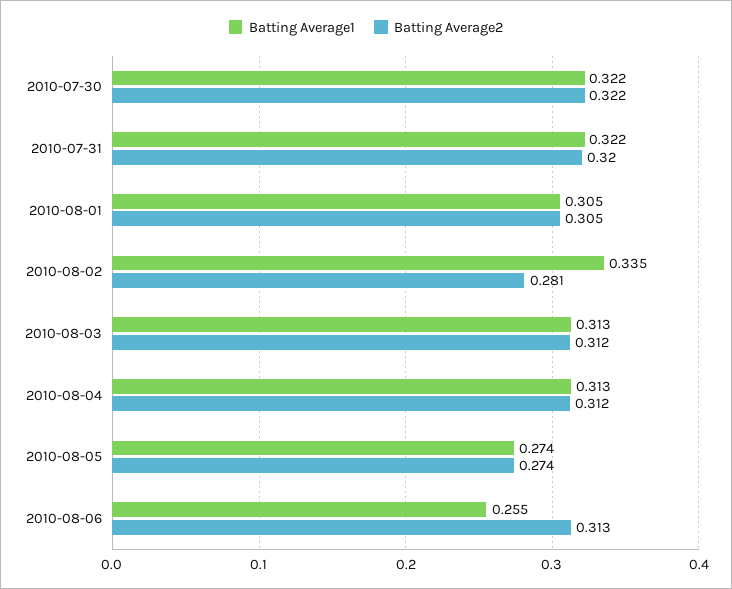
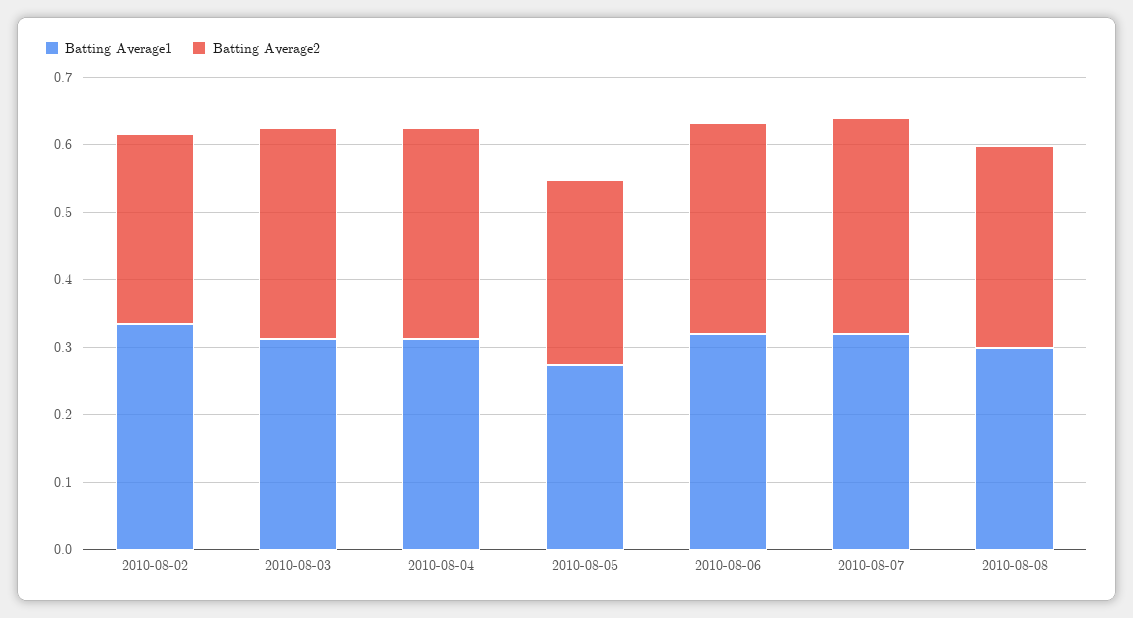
Batting Average1, 2010-07-30: 0.322 -> none
Batting Average2, 2010-07-30: 0.322 -> none
Batting Average1, 2010-07-31: 0.322 -> none
Batting Average2, 2010-07-31: 0.32 -> none
Batting Average1, 2010-08-01: 0.305 -> none
Batting Average2, 2010-08-01: 0.305 -> none
Batting Average1, 2010-08-06: 0.255 -> 0.32
Batting Average1, 2010-08-07: none -> 0.32
Batting Average2, 2010-08-07: none -> 0.32
Batting Average1, 2010-08-08: none -> 0.3
Batting Average2, 2010-08-08: none -> 0.3

